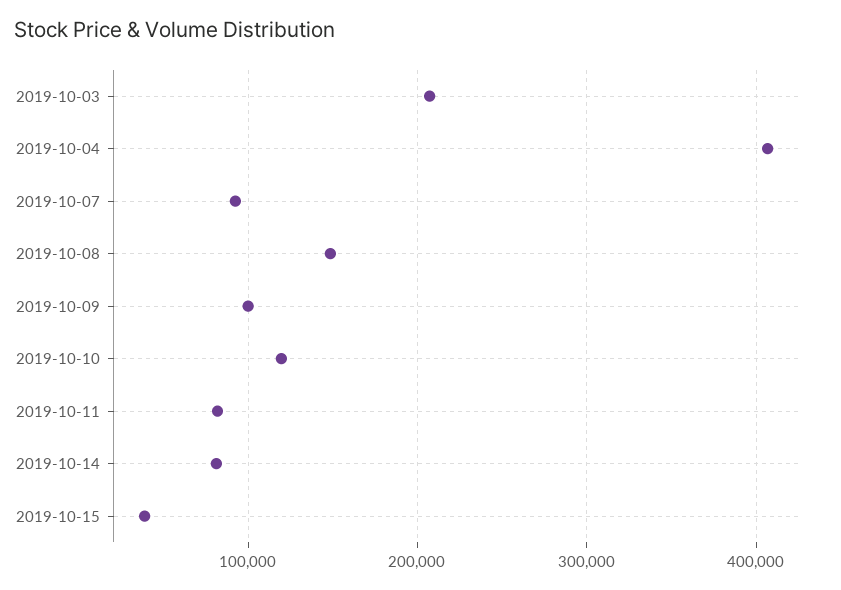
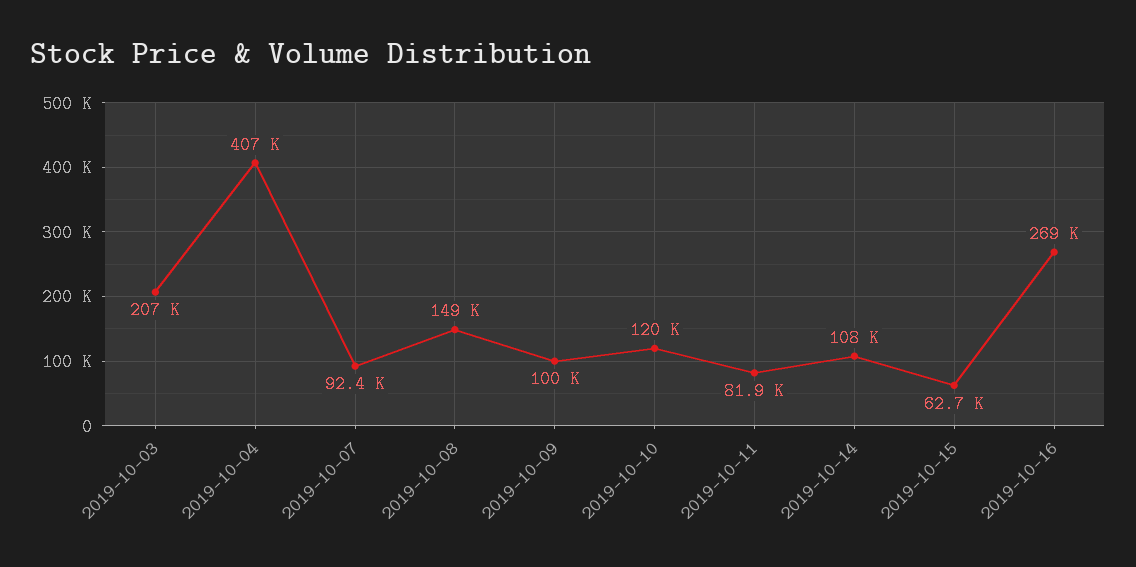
2019-10-14: 80000 -> 108000
2019-10-15: 40000 -> 62700
2019-10-16: none -> 269000

